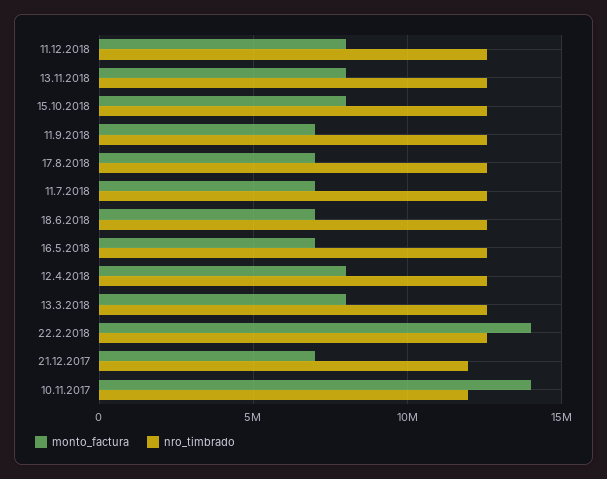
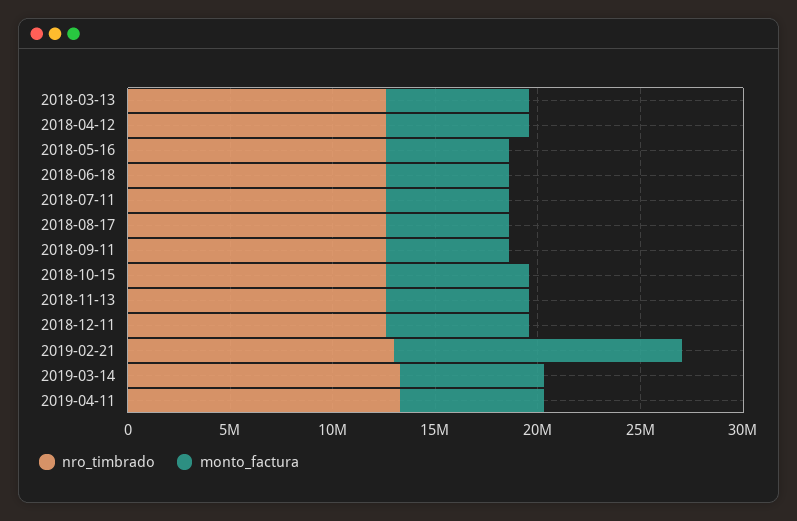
monto_factura, 11.12.2018: 8000000 -> 7000000
monto_factura, 13.11.2018: 8000000 -> 7000000
monto_factura, 15.10.2018: 8000000 -> 7000000
monto_factura, 11.9.2018: 7000000 -> 6000000
monto_factura, 17.8.2018: 7000000 -> 6000000
monto_factura, 11.7.2018: 7000000 -> 6000000
monto_factura, 18.6.2018: 7000000 -> 6000000
monto_factura, 16.5.2018: 7000000 -> 6000000
monto_factura, 12.4.2018: 8000000 -> 7000000
monto_factura, 13.3.2018: 8000000 -> 7000000
monto_factura, 22.2.2018: 14000000 -> none
nro_timbrado, 22.2.2018: 12500000 -> none
monto_factura, 21.12.2017: 7000000 -> none
nro_timbrado, 21.12.2017: 12000000 -> none
monto_factura, 10.11.2017: 14000000 -> none
nro_timbrado, 10.11.2017: 12000000 -> none
nro_timbrado, 2019-02-21: none -> 13000000
monto_factura, 2019-02-21: none -> 14000000
nro_timbrado, 2019-03-14: none -> 13000000
monto_factura, 2019-03-14: none -> 7000000
nro_timbrado, 2019-04-11: none -> 13000000
monto_factura, 2019-04-11: none -> 7000000

